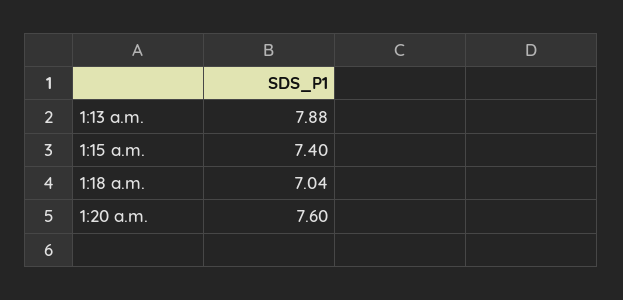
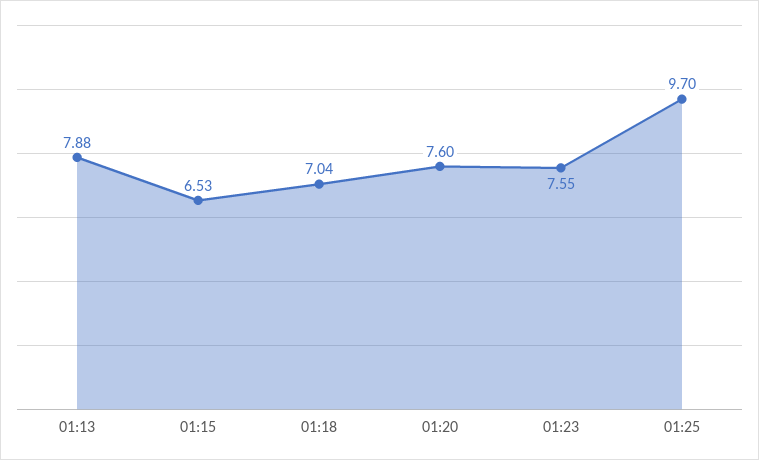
1:15 a.m.: 7.4 -> 6.53
01:23: none -> 7.55
01:25: none -> 9.7

